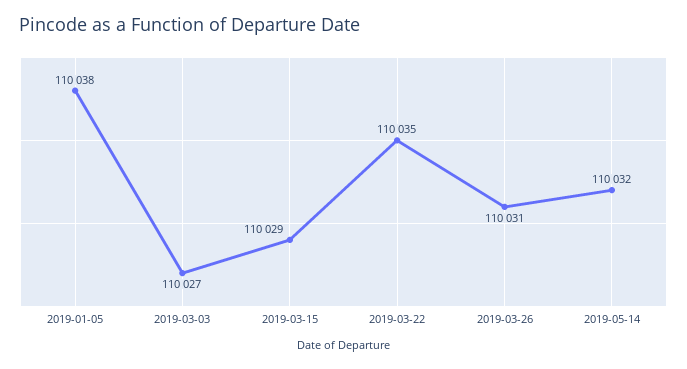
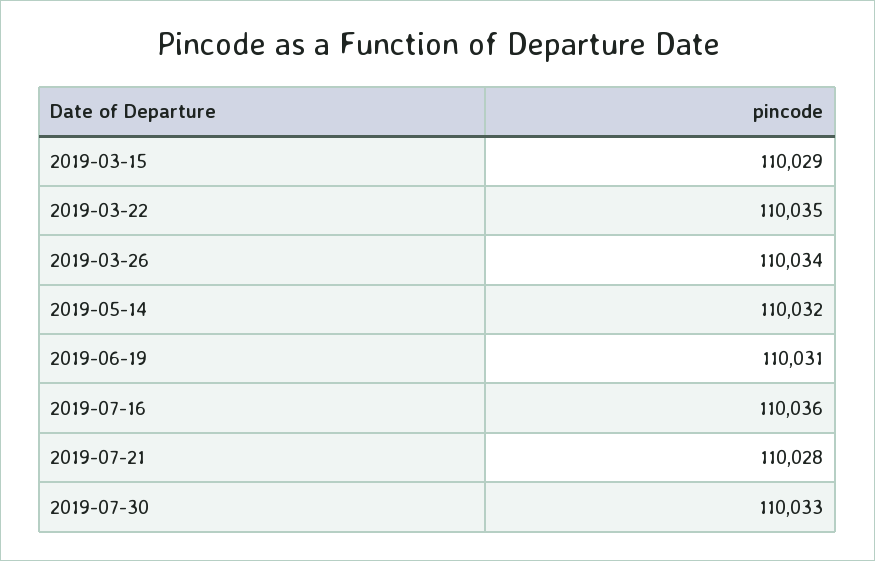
2019-01-05: 110038 -> none
2019-03-03: 110027 -> none
2019-03-26: 110031 -> 110034
2019-06-19: none -> 110031
2019-07-16: none -> 110036
2019-07-21: none -> 110028
2019-07-30: none -> 110033

